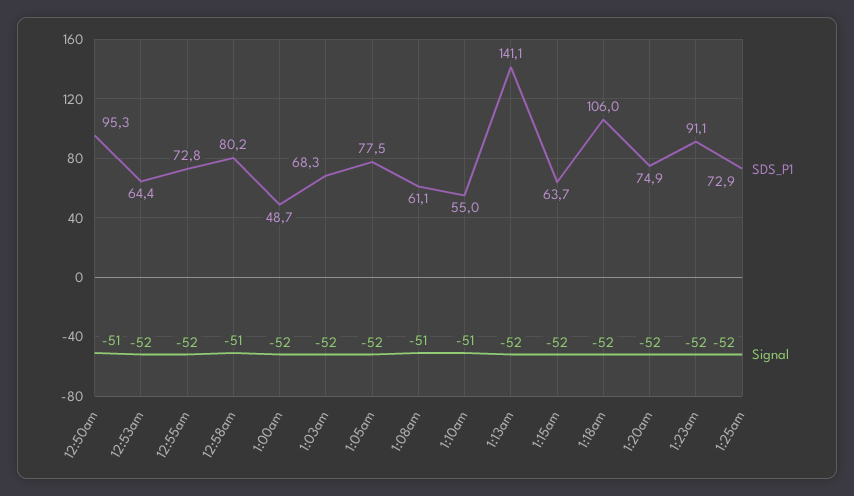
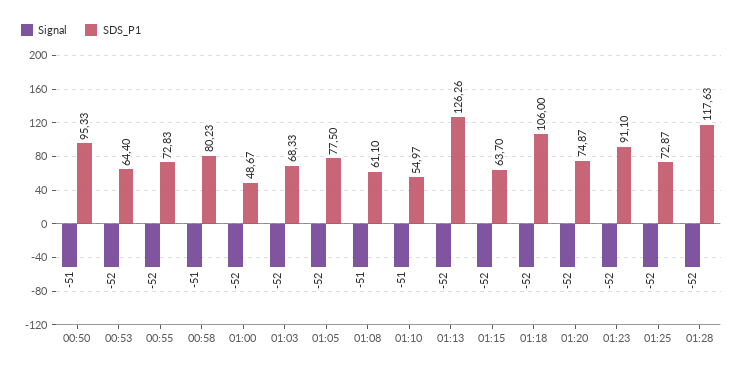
SDS_P1, 1:13am: 141.1 -> 126.26
Signal, 01:28: none -> -52
SDS_P1, 01:28: none -> 117.63

